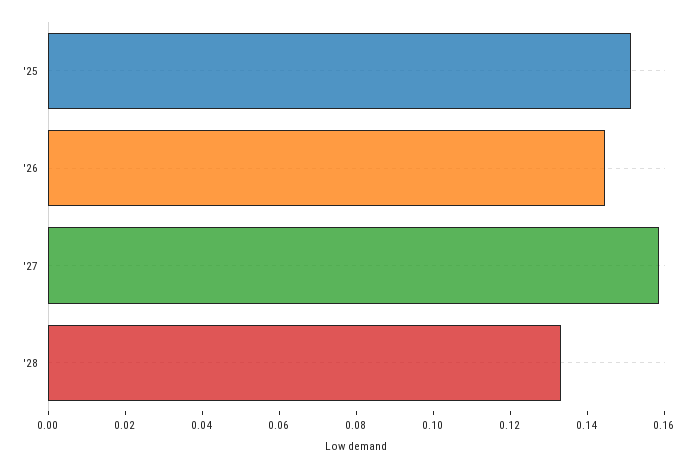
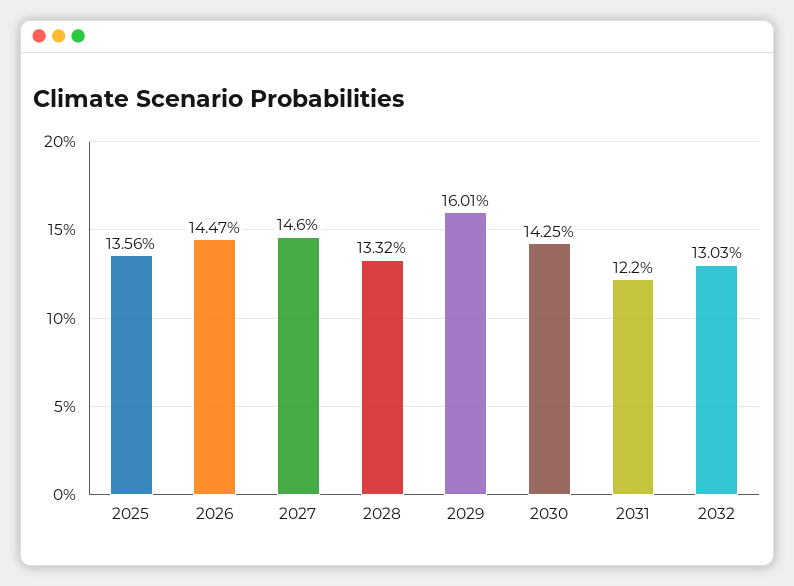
'25: 0.15 -> 0.1356
'27: 0.16 -> 0.146
2029: none -> 0.1601
2030: none -> 0.1425
2031: none -> 0.122
2032: none -> 0.1303

